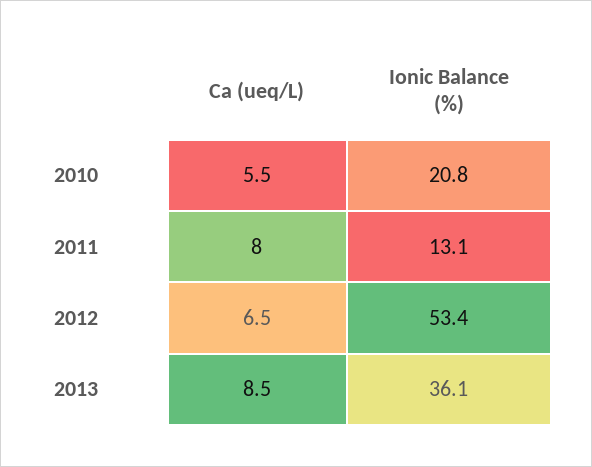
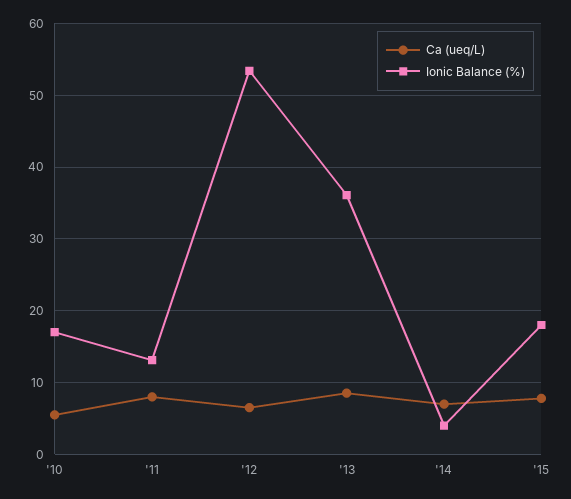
Ionic Balance (%), 2010: 20.8 -> 17
Ca (ueq/L), '14: none -> 7
Ionic Balance (%), '14: none -> 4
Ca (ueq/L), '15: none -> 8
Ionic Balance (%), '15: none -> 18

